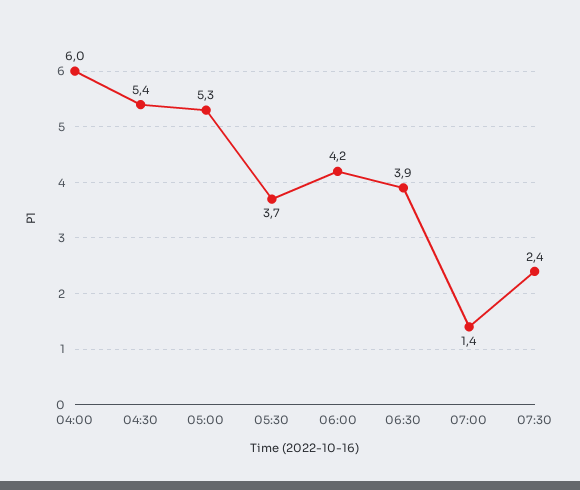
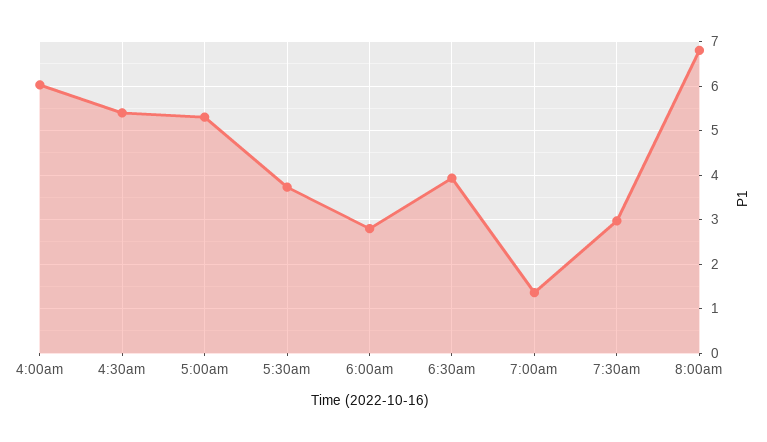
06:00: 4.2 -> 2.8
07:30: 2.4 -> 3
8:00am: none -> 6.8

